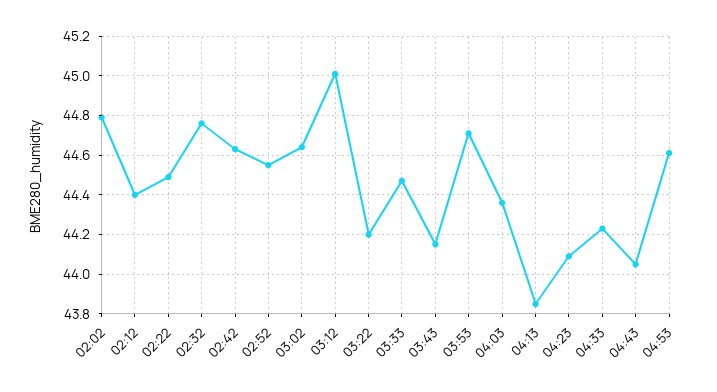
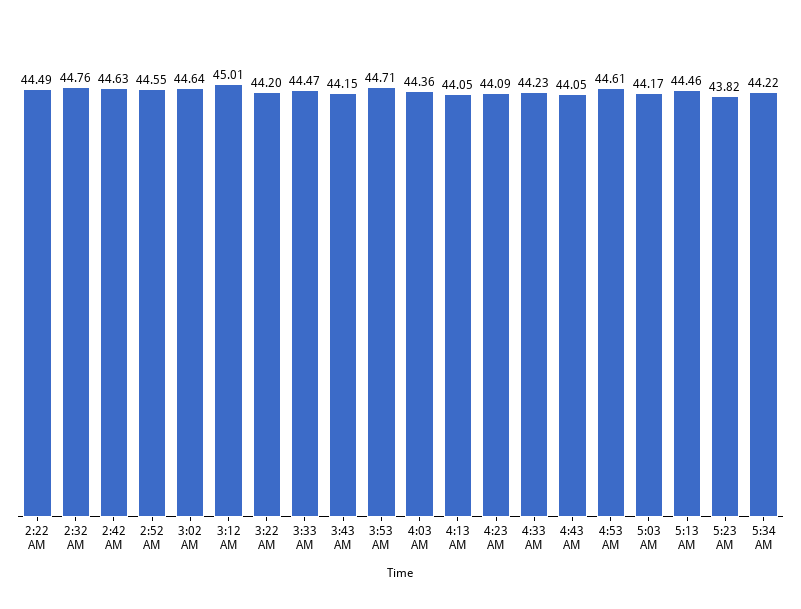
02:02: 44.8 -> none
02:12: 44.4 -> none
04:13: 43.85 -> 44.05
5:03 AM: none -> 44.17
5:13 AM: none -> 44.46
5:23 AM: none -> 43.82
5:34 AM: none -> 44.22

